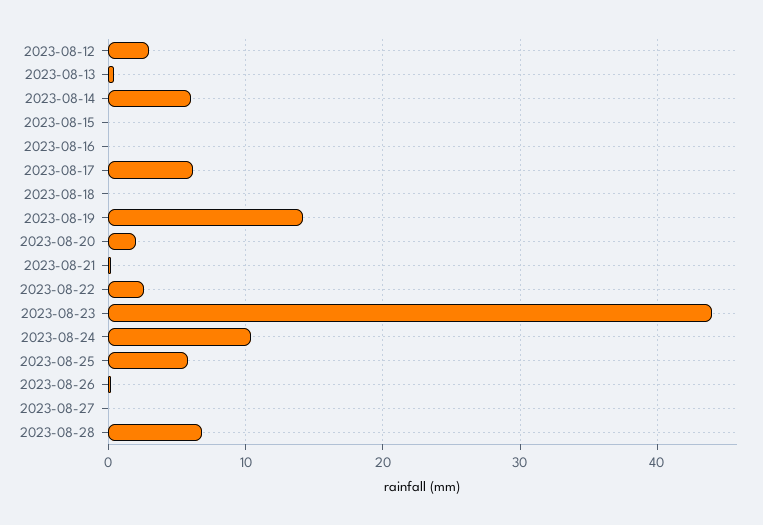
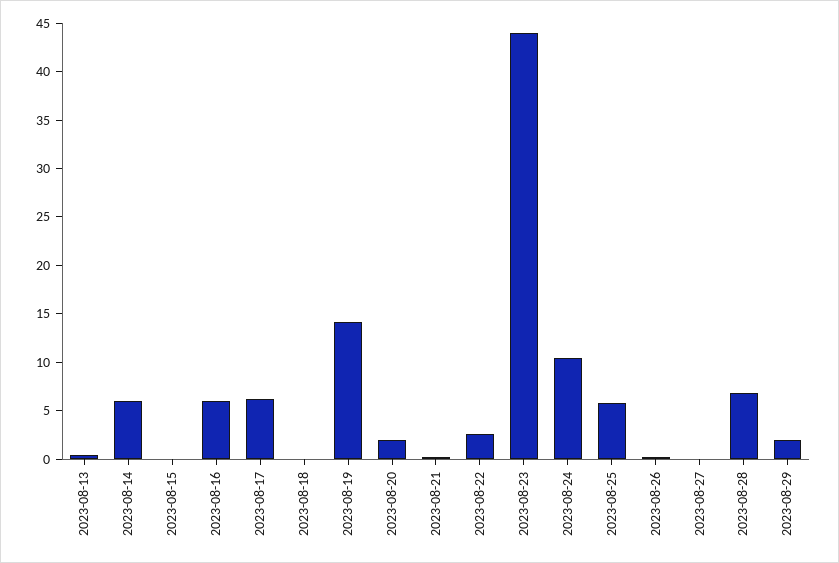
2023-08-12: 3 -> none
2023-08-16: 0 -> 6
2023-08-29: none -> 2

